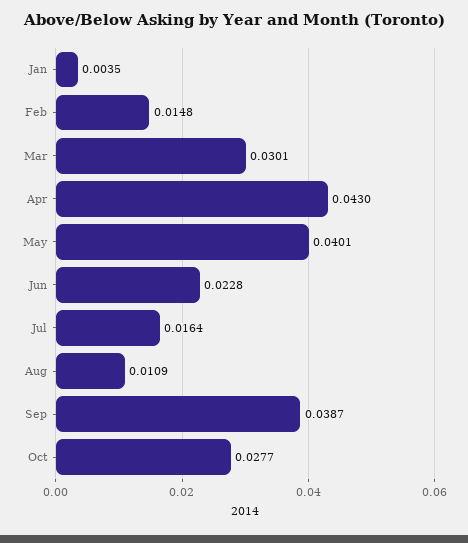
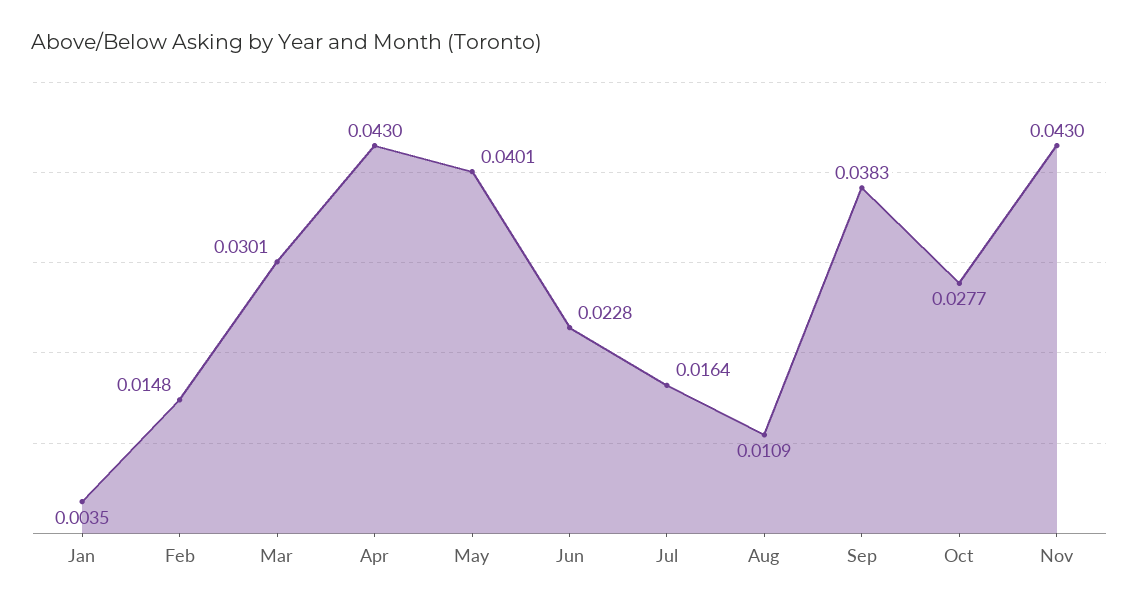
Sep: 0.0387 -> 0.0383
Nov: none -> 0.043

